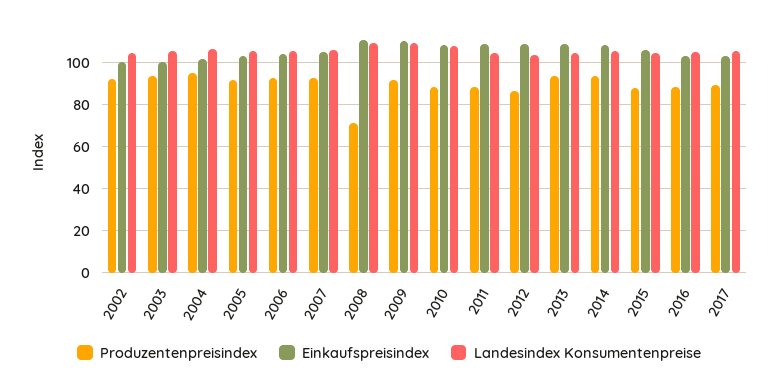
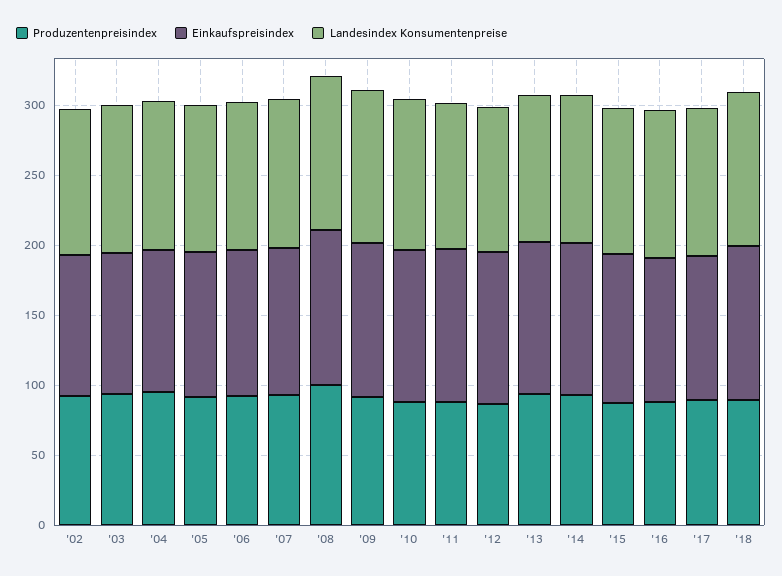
Produzentenpreisindex, 2008: 70 -> 100
Produzentenpreisindex, '18: none -> 90
Einkaufspreisindex, '18: none -> 110
Landesindex Konsumentenpreise, '18: none -> 110

